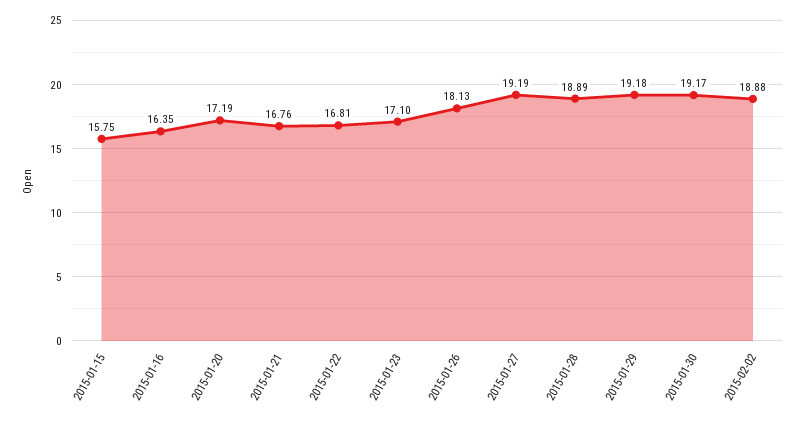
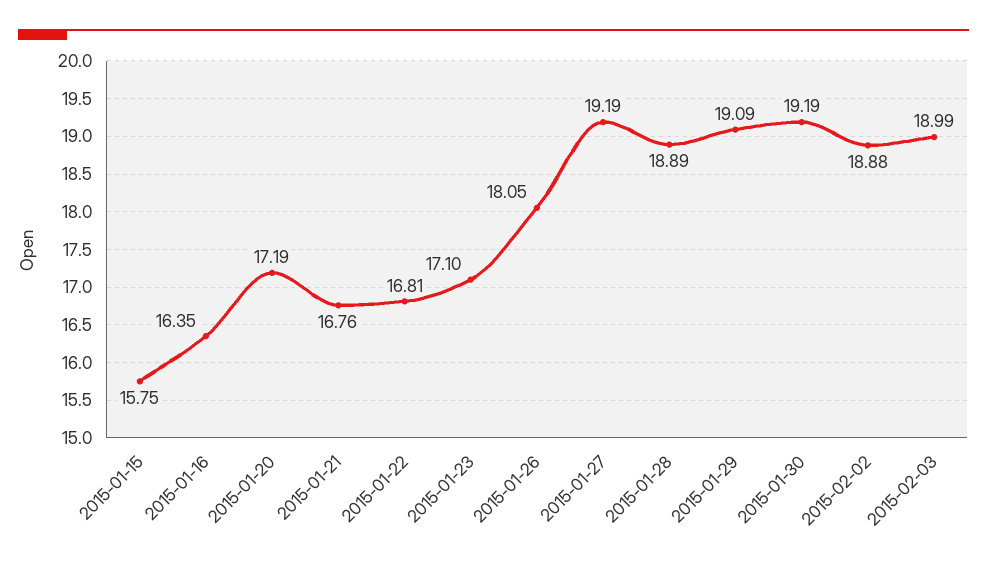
2015-01-26: 18.13 -> 18.05
2015-01-29: 19.18 -> 19.09
2015-01-30: 19.17 -> 19.19
2015-02-03: none -> 18.99

